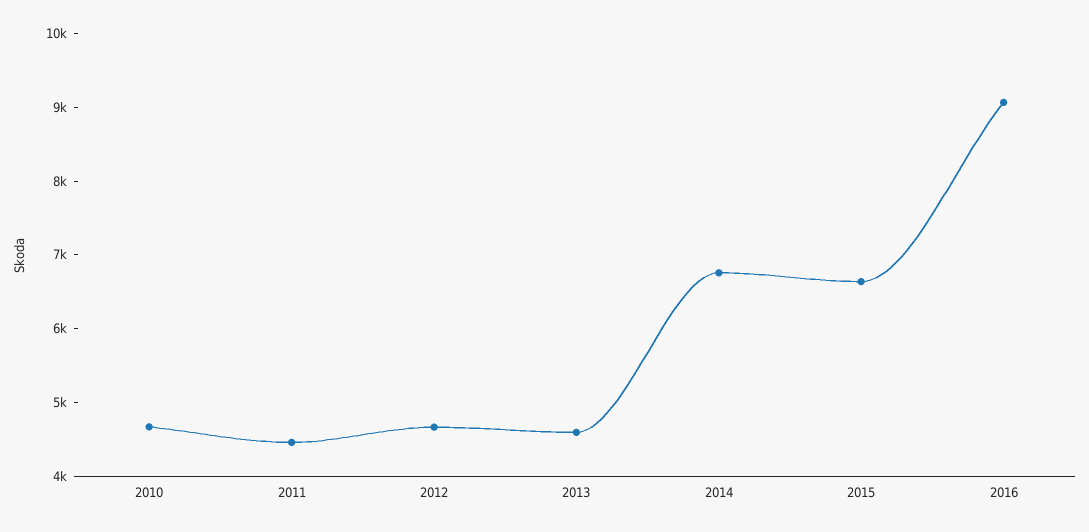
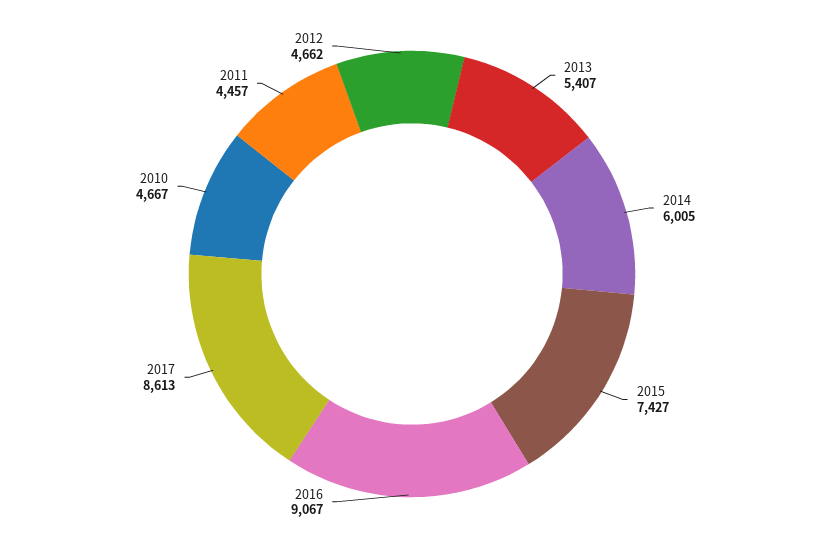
2013: 4600 -> 5407
2014: 6800 -> 6005
2015: 6600 -> 7427
2017: none -> 8613

